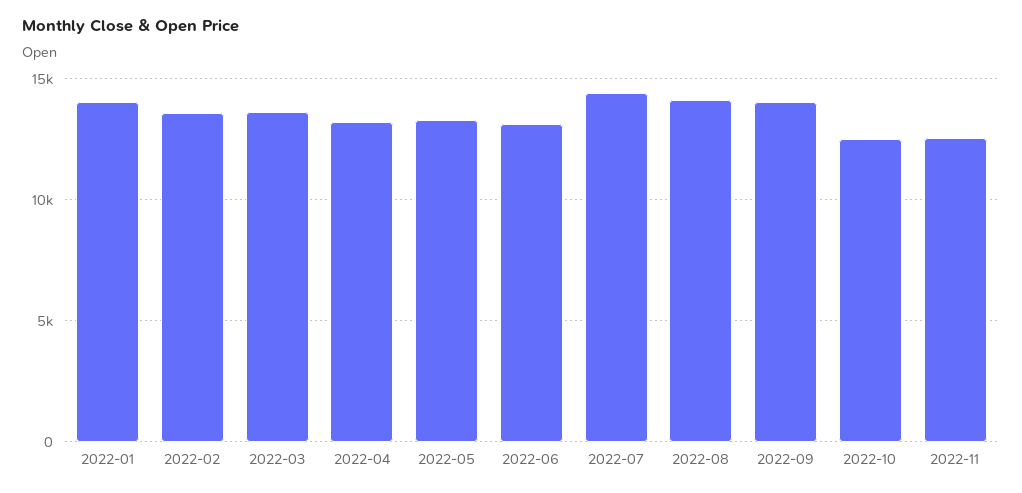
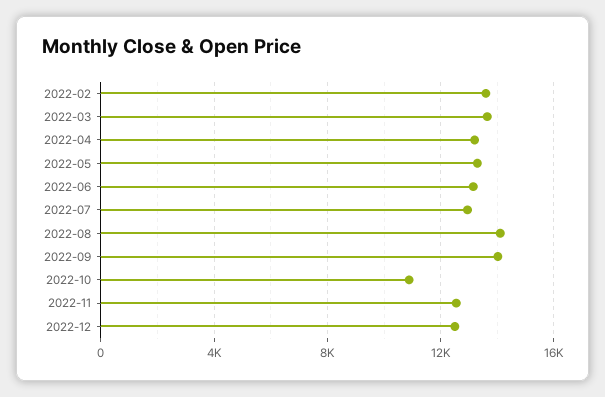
2022-01: 14000 -> none
2022-07: 14500 -> 13000
2022-10: 12500 -> 11000
2022-12: none -> 12500

